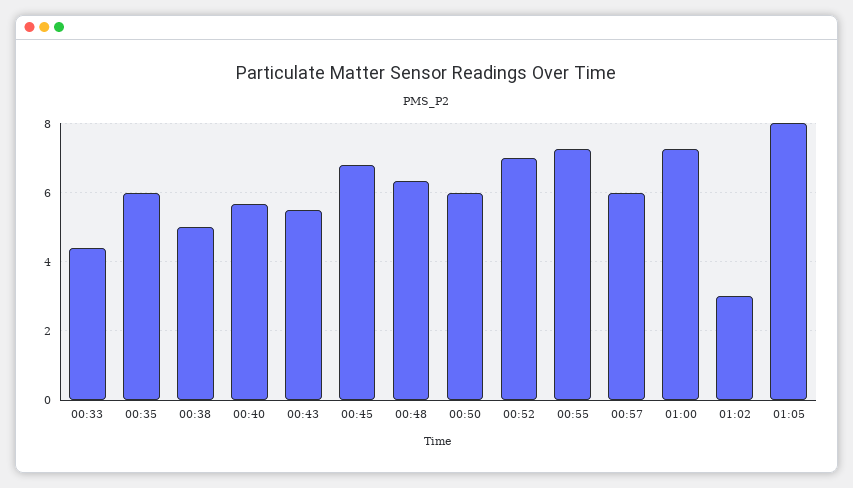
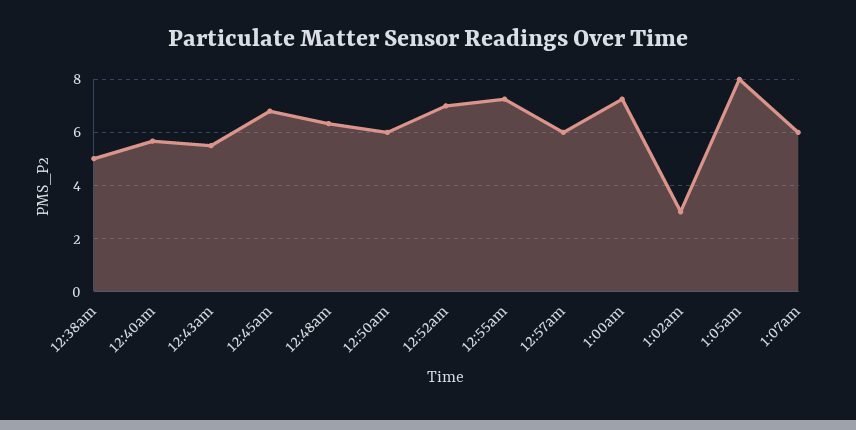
00:33: 4.4 -> none
00:35: 6 -> none
1:07am: none -> 6

